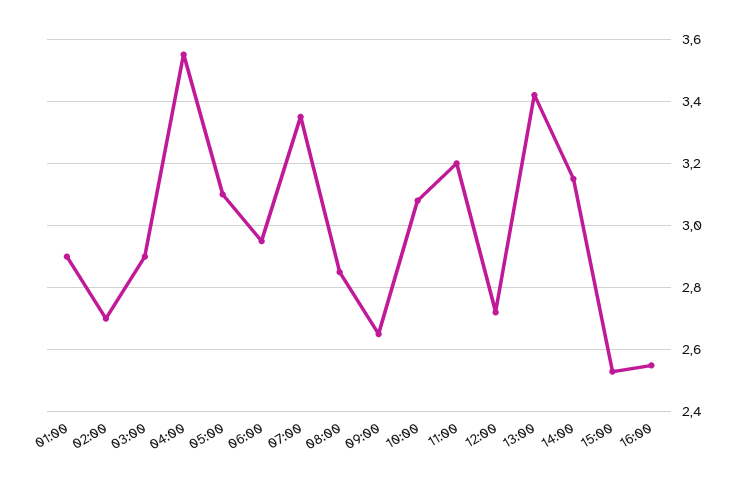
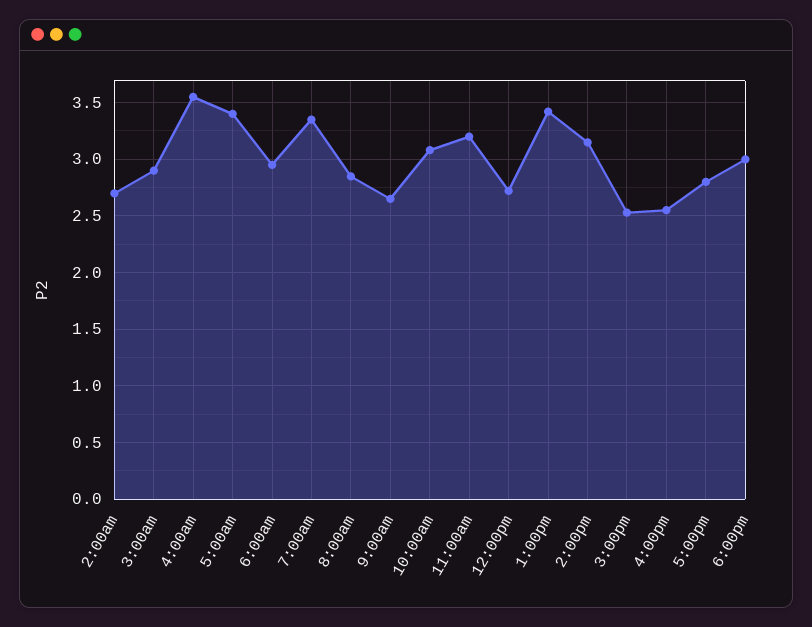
01:00: 2.9 -> none
05:00: 3.1 -> 3.4
5:00pm: none -> 2.8
6:00pm: none -> 3

